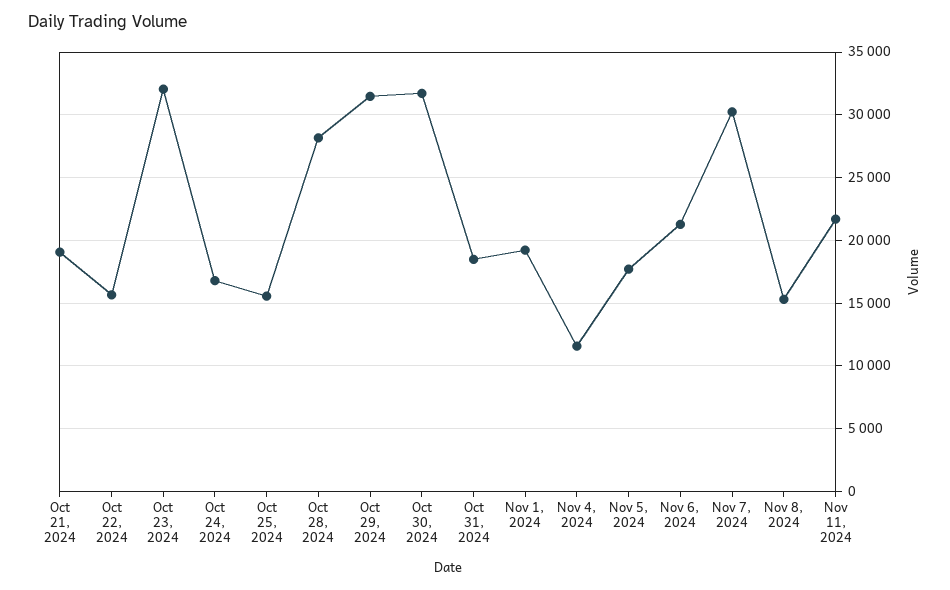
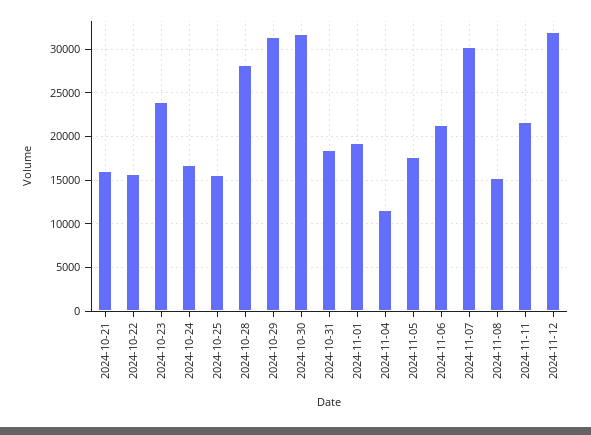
Oct 21, 2024: 19000 -> 16000
Oct 23, 2024: 32000 -> 24000
2024-11-12: none -> 32000

